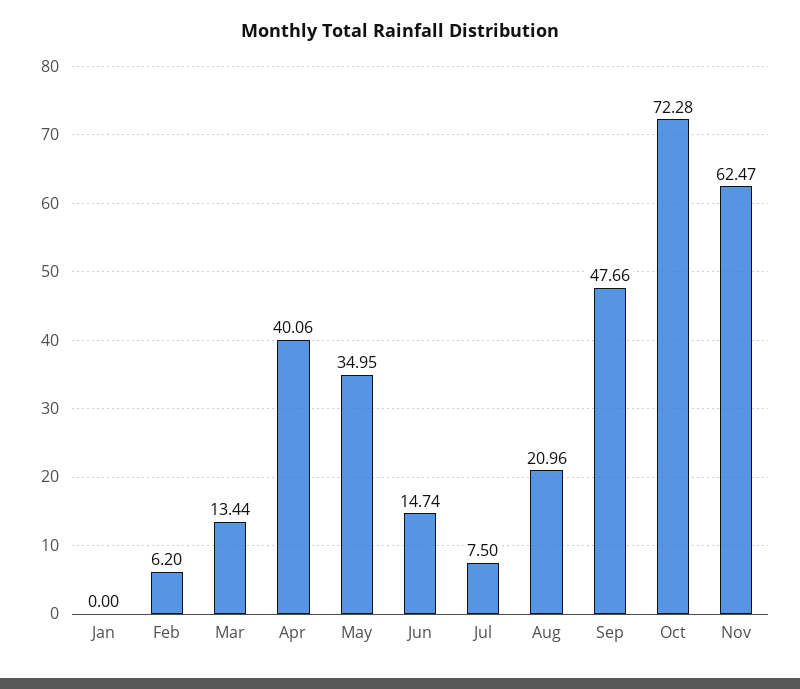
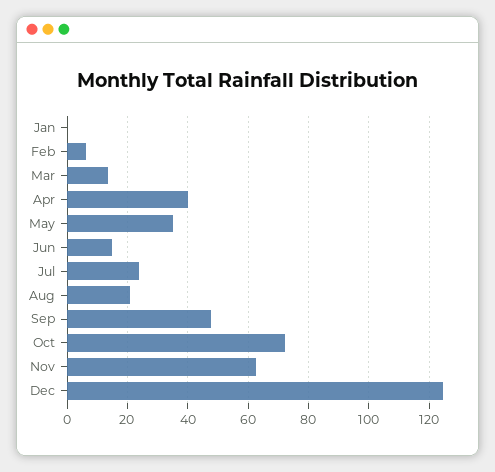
Jul: 7.5 -> 24
Dec: none -> 124

